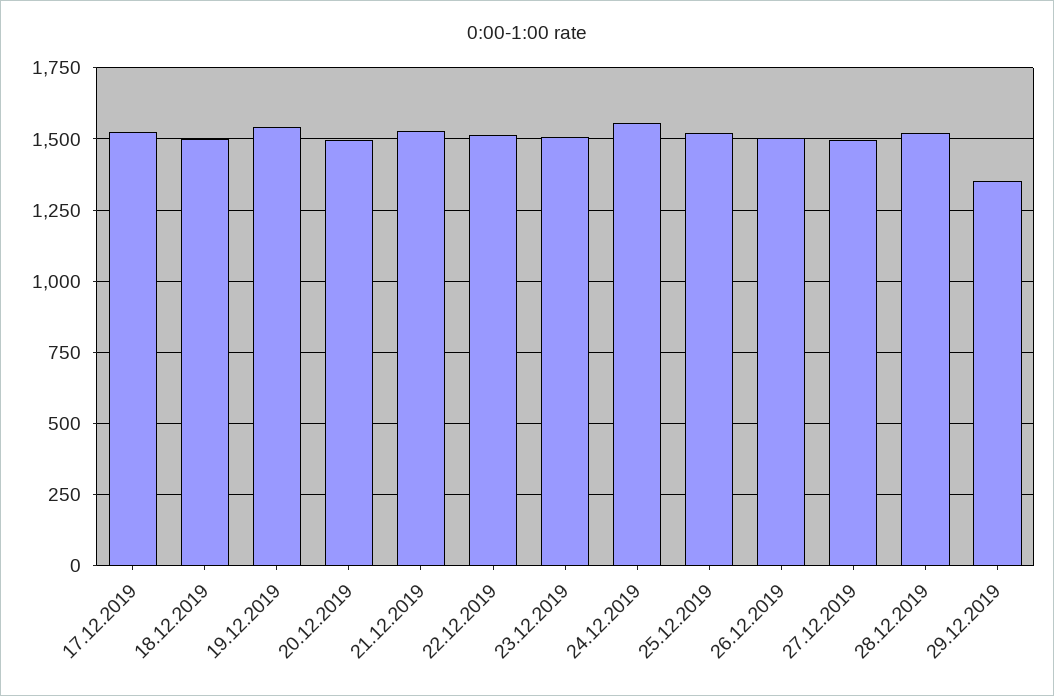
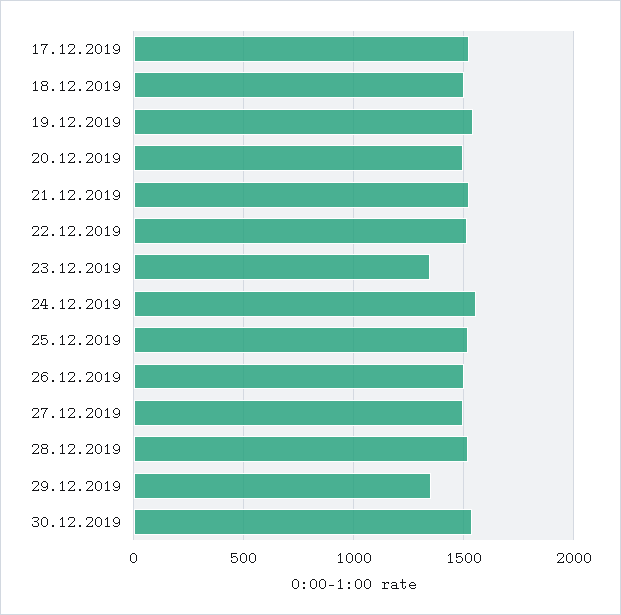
23.12.2019: 1500 -> 1350
30.12.2019: none -> 1550

